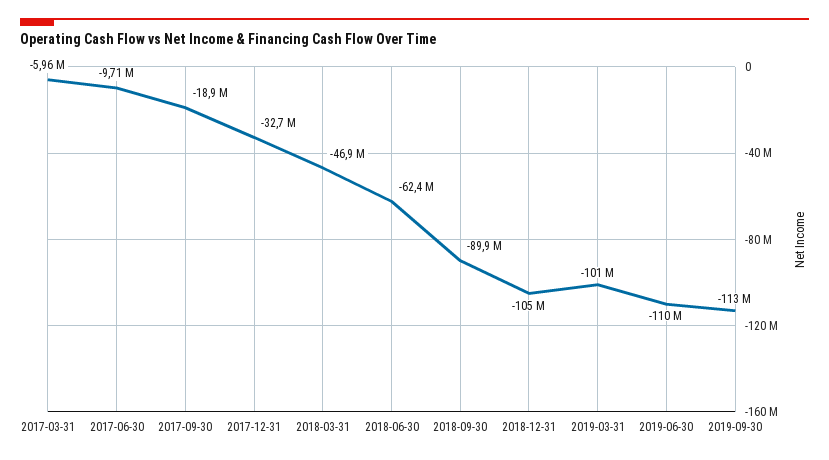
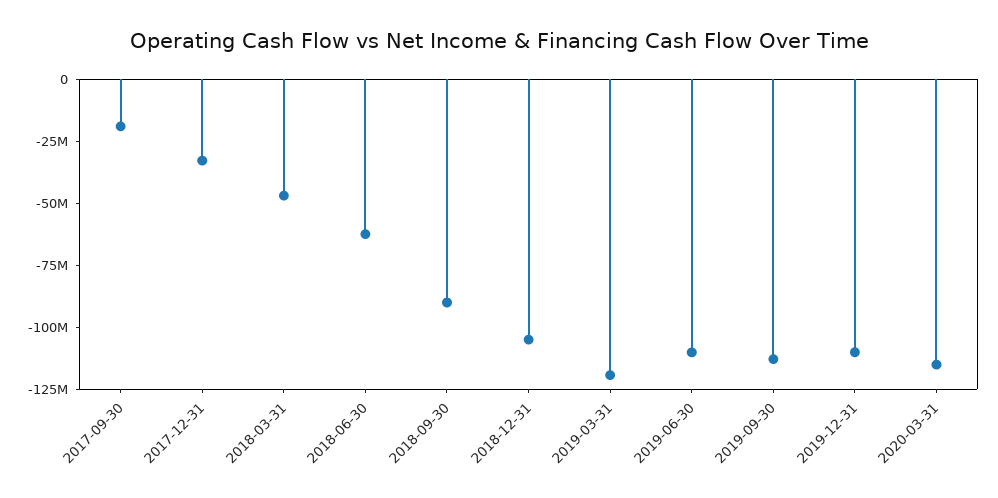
2017-03-31: -5960000 -> none
2017-06-30: -9710000 -> none
2019-03-31: -101000000 -> -120000000
2019-12-31: none -> -110000000
2020-03-31: none -> -115000000

